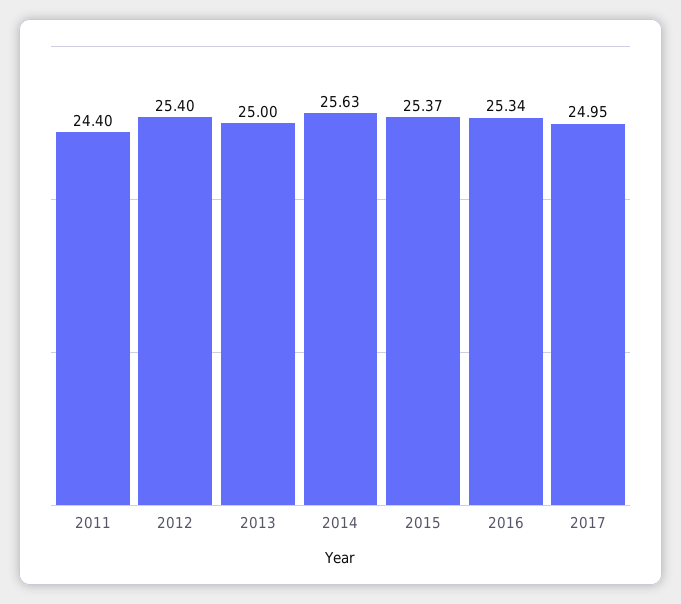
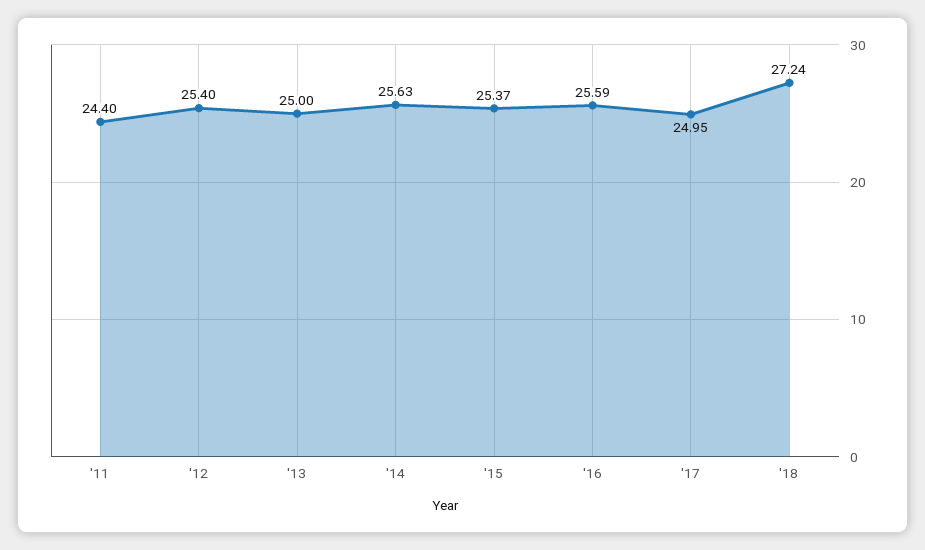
2016: 25.34 -> 25.59
'18: none -> 27.24

